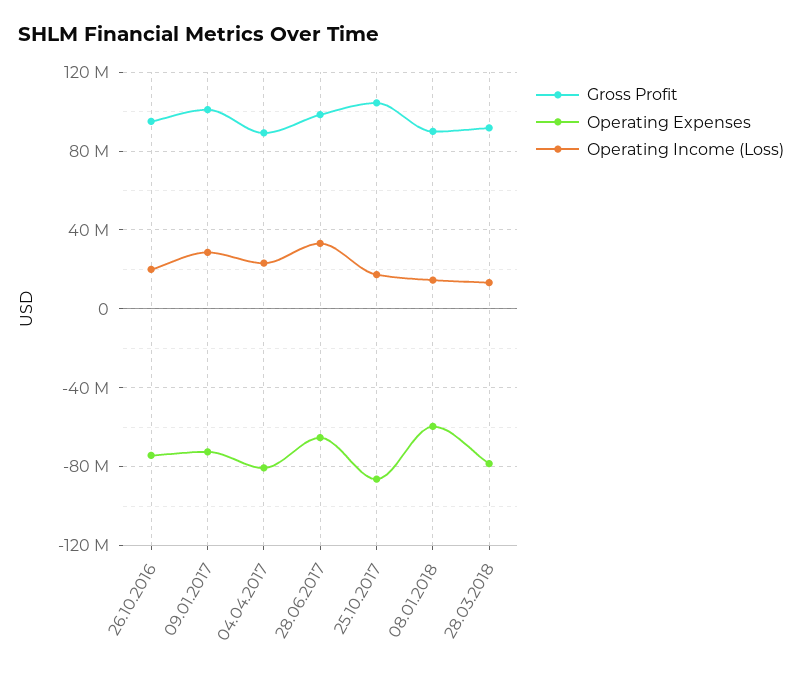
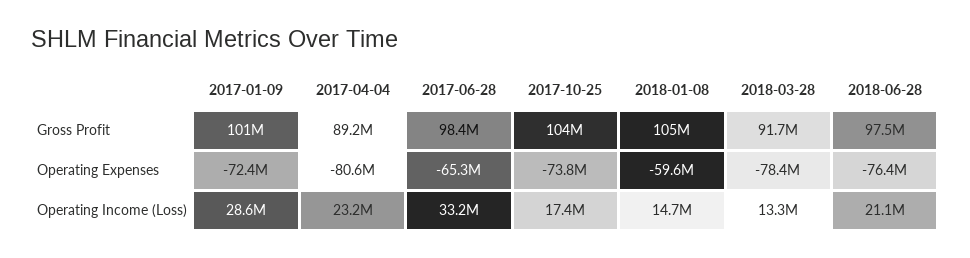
Gross Profit, 26.10.2016: 95000000 -> none
Operating Expenses, 26.10.2016: -75000000 -> none
Operating Income (Loss), 26.10.2016: 20000000 -> none
Operating Expenses, 25.10.2017: -85000000 -> -73800000
Gross Profit, 08.01.2018: 90000000 -> 105000000
Gross Profit, 2018-06-28: none -> 97500000
Operating Expenses, 2018-06-28: none -> -76400000
Operating Income (Loss), 2018-06-28: none -> 21100000

